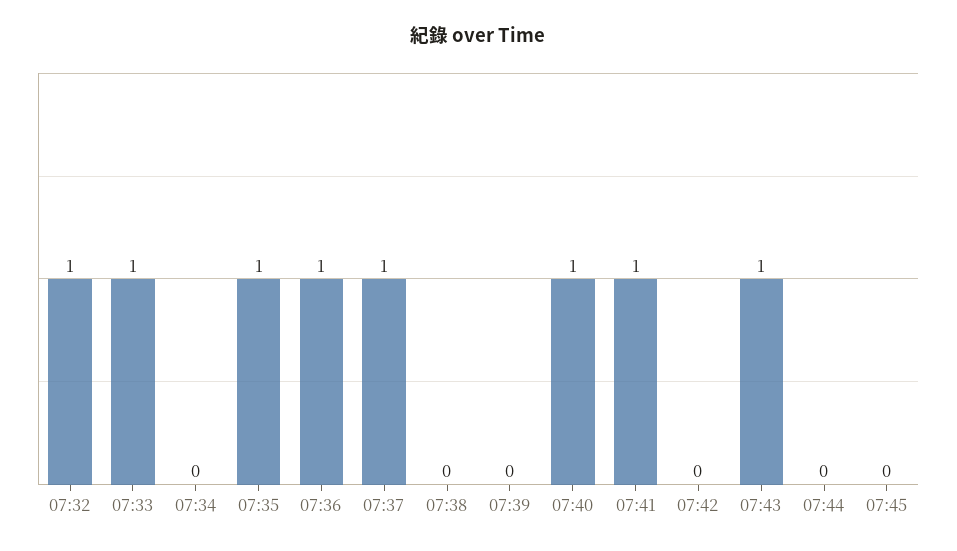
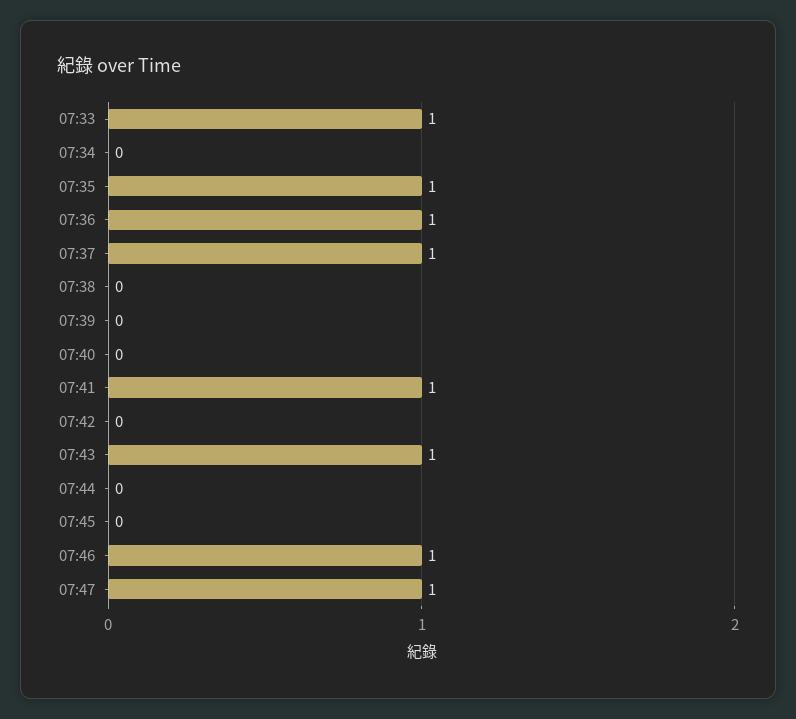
07:32: 1 -> none
07:40: 1 -> 0
07:46: none -> 1
07:47: none -> 1

